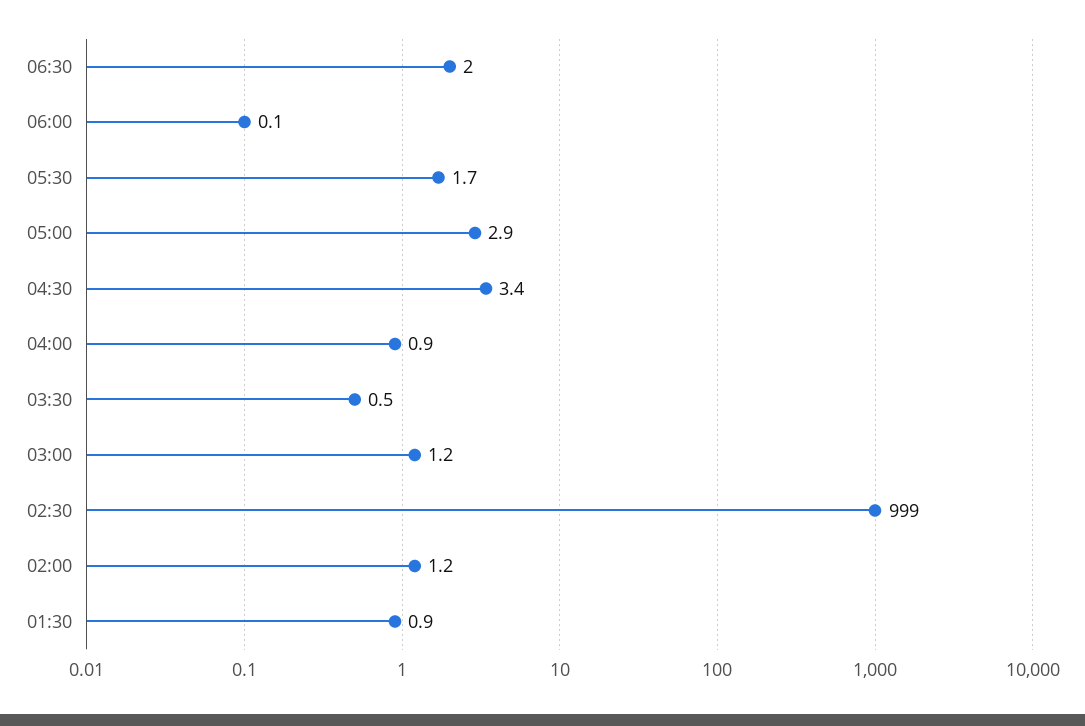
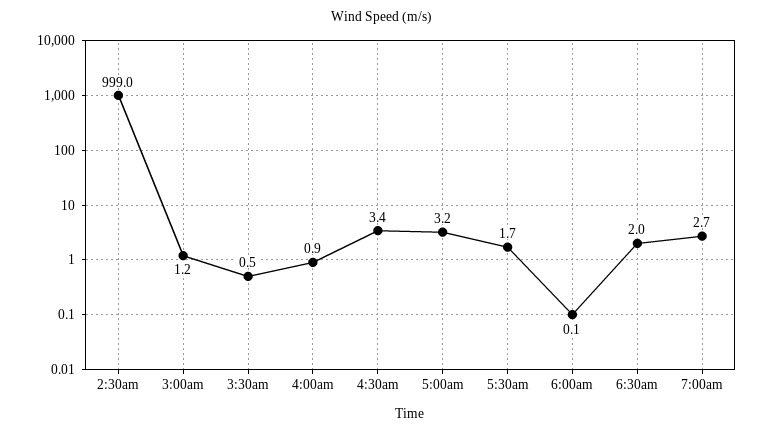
05:00: 2.9 -> 3.2
02:00: 1.2 -> none
01:30: 0.9 -> none
7:00am: none -> 2.7

